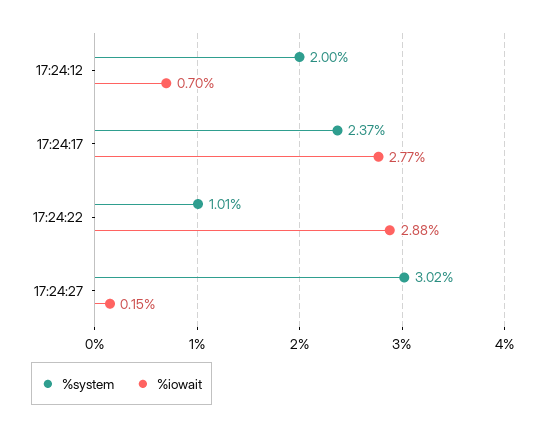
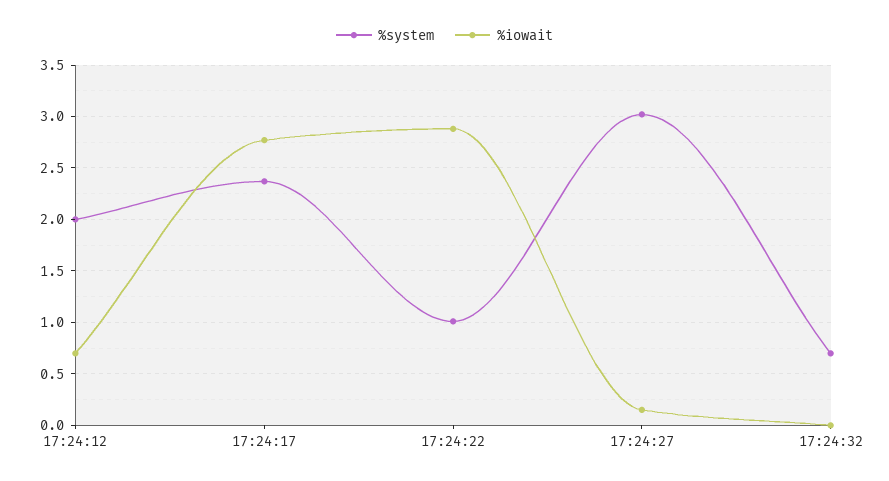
%system, 17:24:32: none -> 0.7
%iowait, 17:24:32: none -> 0

